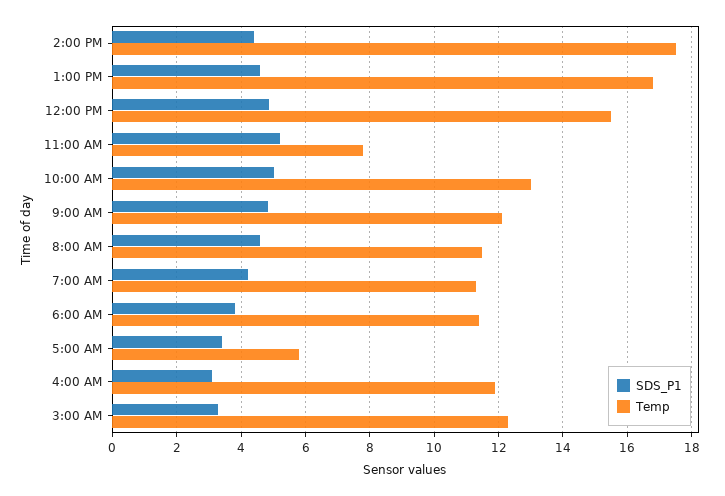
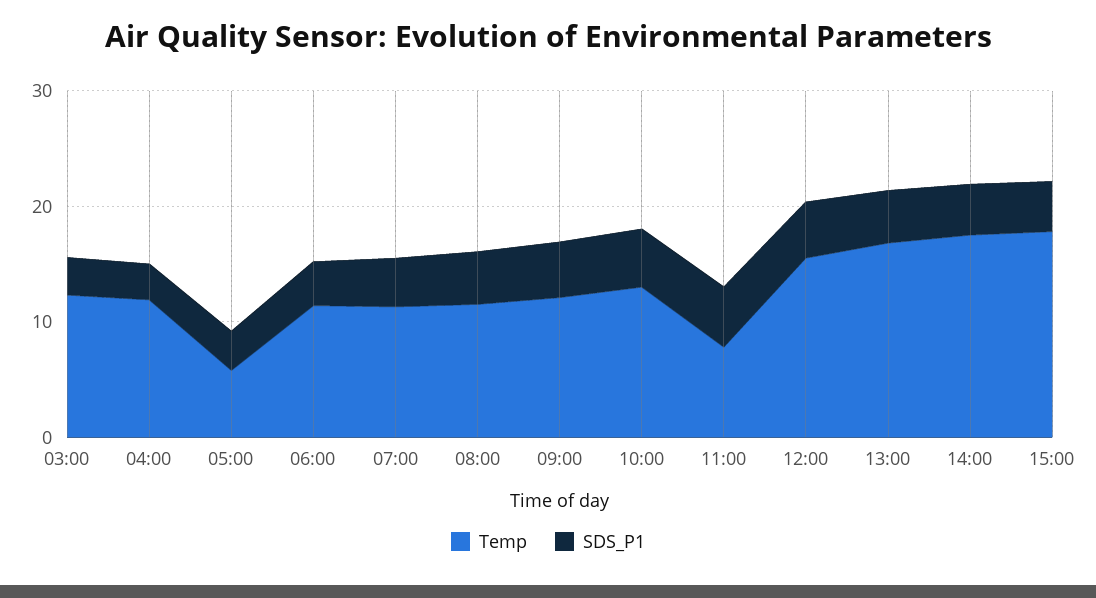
Temp, 15:00: none -> 18
SDS_P1, 15:00: none -> 4

